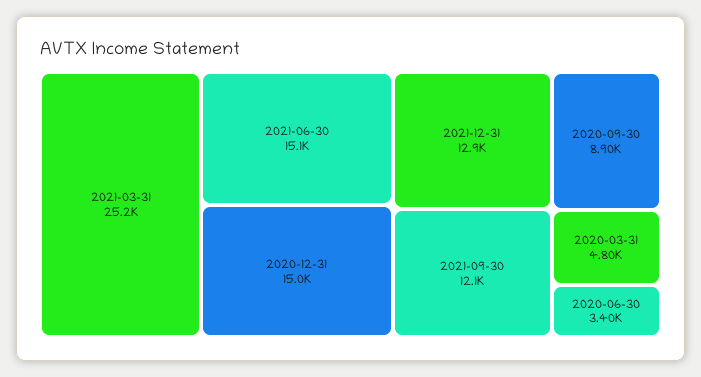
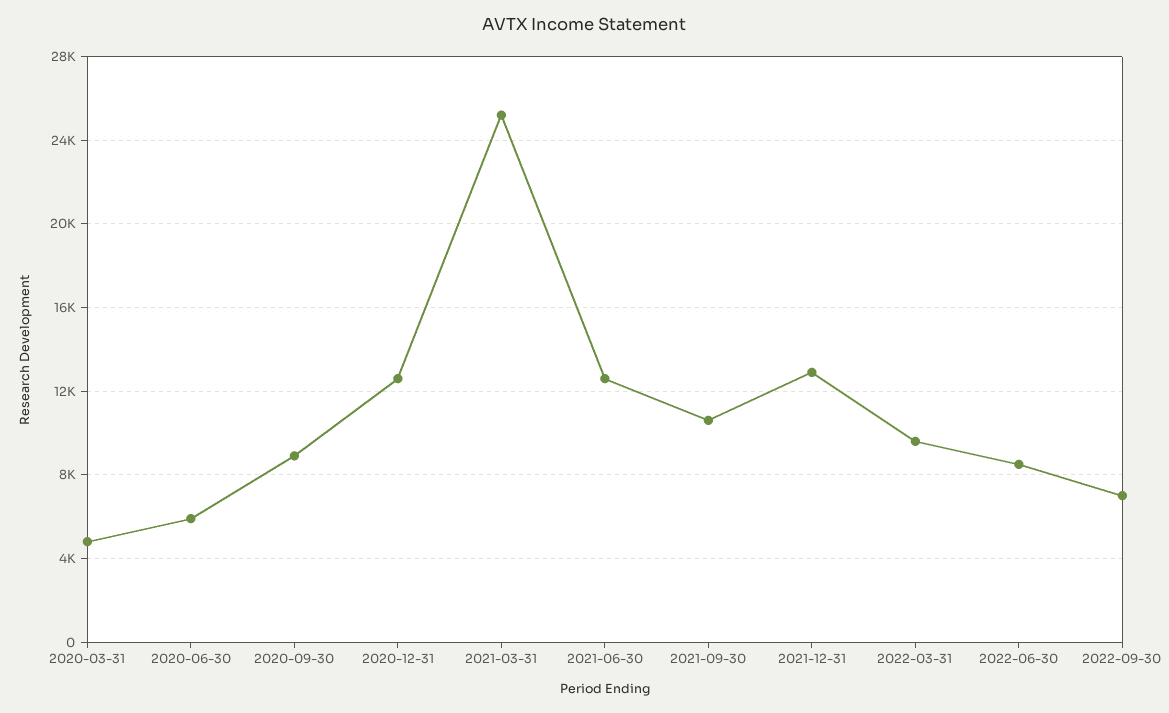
2021-06-30: 15100 -> 12500
2020-12-31: 15000 -> 12500
2021-09-30: 12100 -> 10500
2020-06-30: 3400 -> 6000
2022-03-31: none -> 9500
2022-06-30: none -> 8500
2022-09-30: none -> 7000

